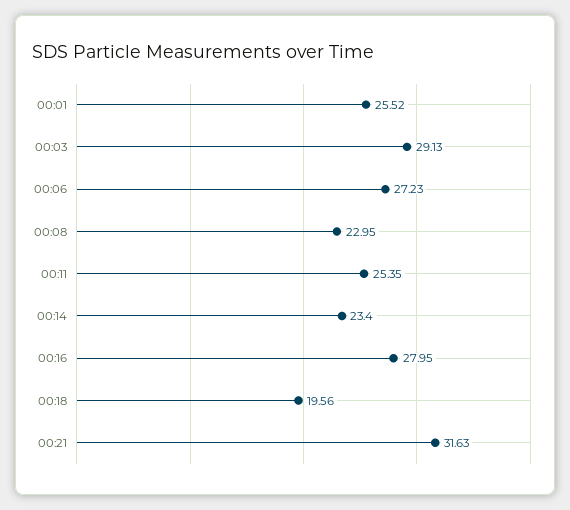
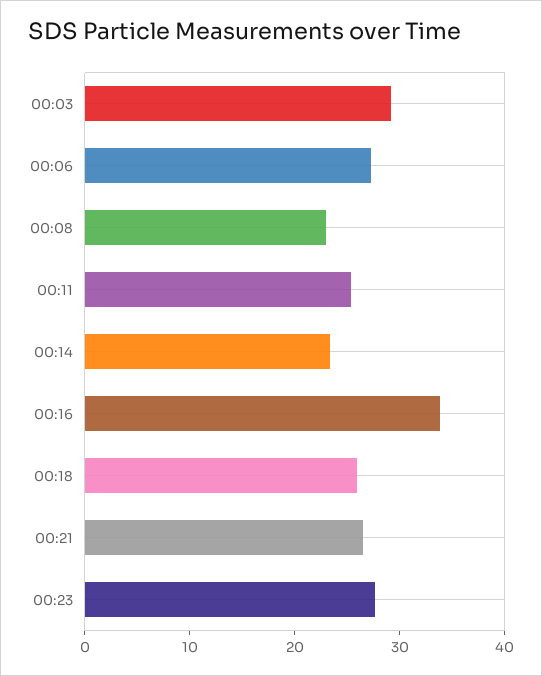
00:01: 25.52 -> none
00:16: 27.95 -> 34
00:18: 19.56 -> 26
00:21: 31.63 -> 26
00:23: none -> 28

